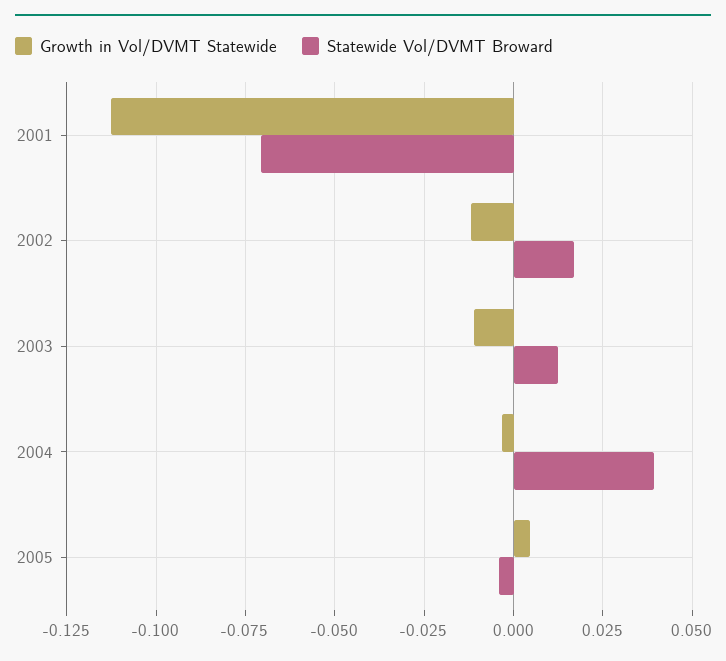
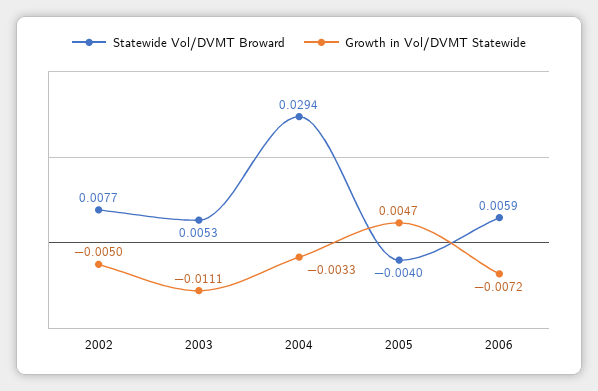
Growth in Vol/DVMT Statewide, 2001: -0.1125 -> none
Statewide Vol/DVMT Broward, 2001: -0.07 -> none
Growth in Vol/DVMT Statewide, 2002: -0.0125 -> -0.005
Statewide Vol/DVMT Broward, 2002: 0.0175 -> 0.0077
Statewide Vol/DVMT Broward, 2003: 0.0125 -> 0.0053
Statewide Vol/DVMT Broward, 2004: 0.04 -> 0.0294
Statewide Vol/DVMT Broward, 2006: none -> 0.0059
Growth in Vol/DVMT Statewide, 2006: none -> -0.0072

